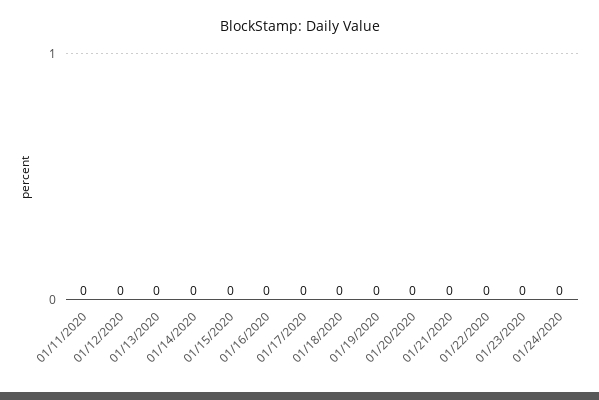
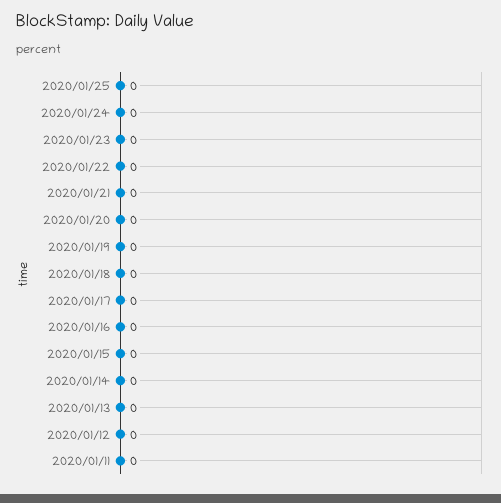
2020/01/25: none -> 0

